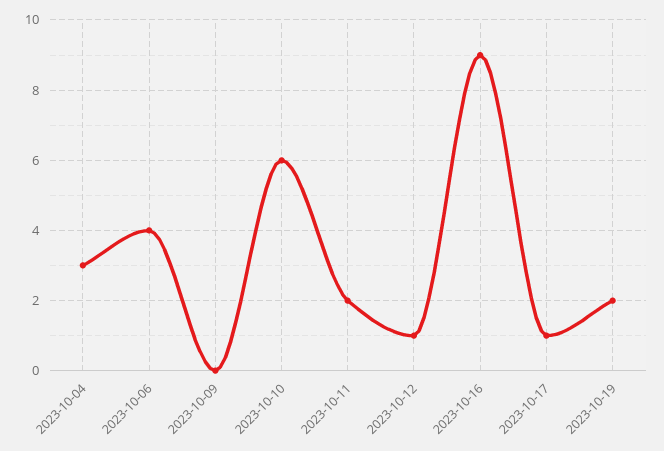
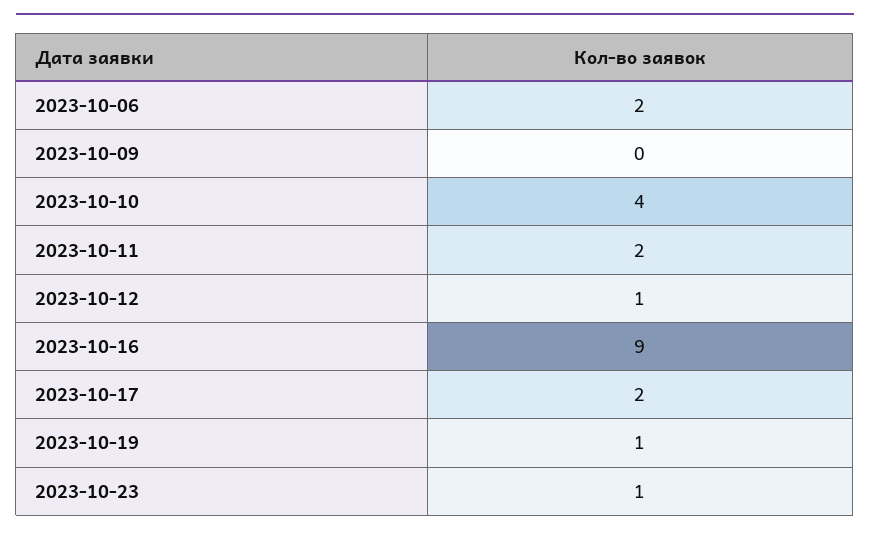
2023-10-04: 3 -> none
2023-10-06: 4 -> 2
2023-10-10: 6 -> 4
2023-10-17: 1 -> 2
2023-10-19: 2 -> 1
2023-10-23: none -> 1

